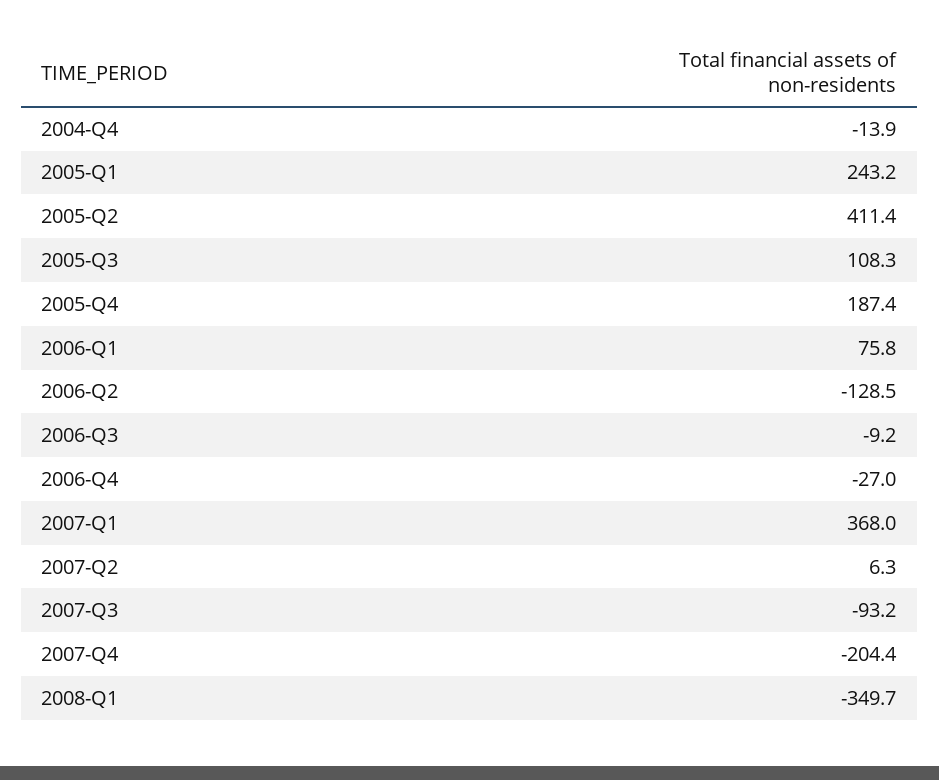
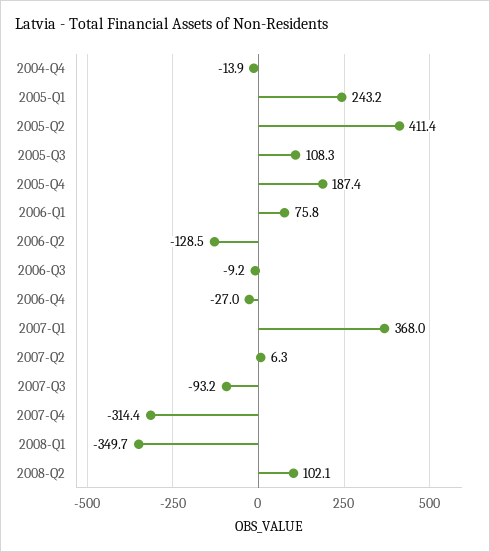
2007-Q4: -204.4 -> -314.4
2008-Q2: none -> 102.1

